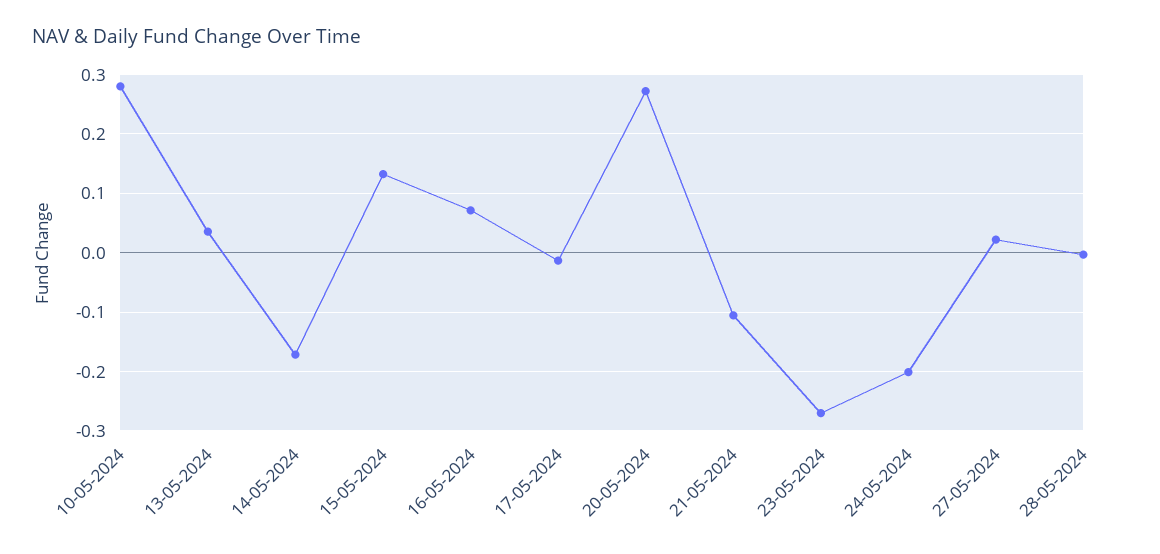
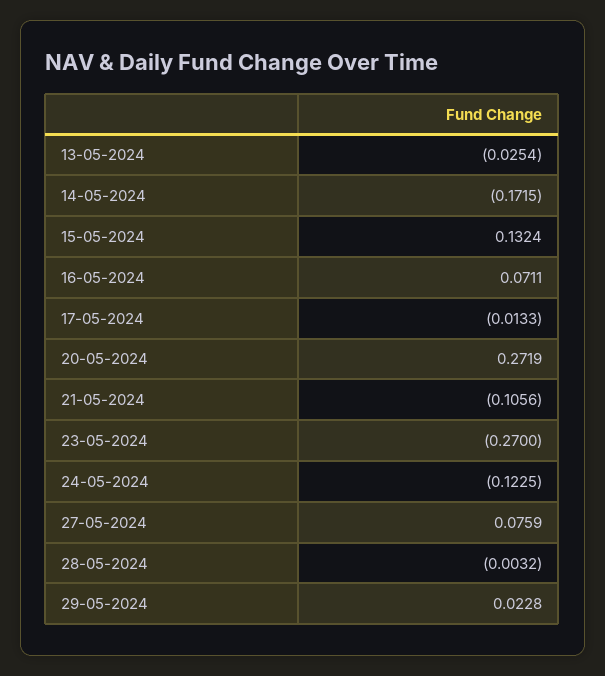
10-05-2024: 0.28 -> none
13-05-2024: 0.04 -> -0.0254
24-05-2024: -0.2 -> -0.1225
27-05-2024: 0.02 -> 0.0759
29-05-2024: none -> 0.0228

